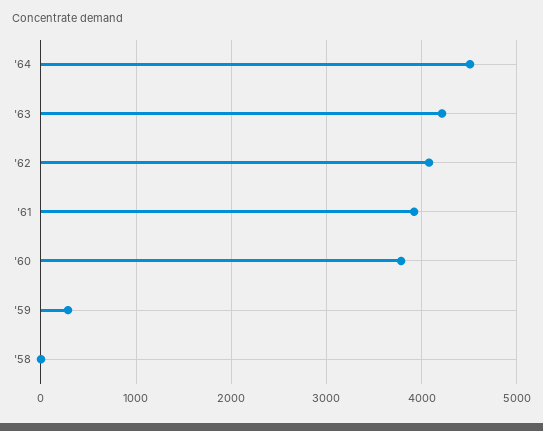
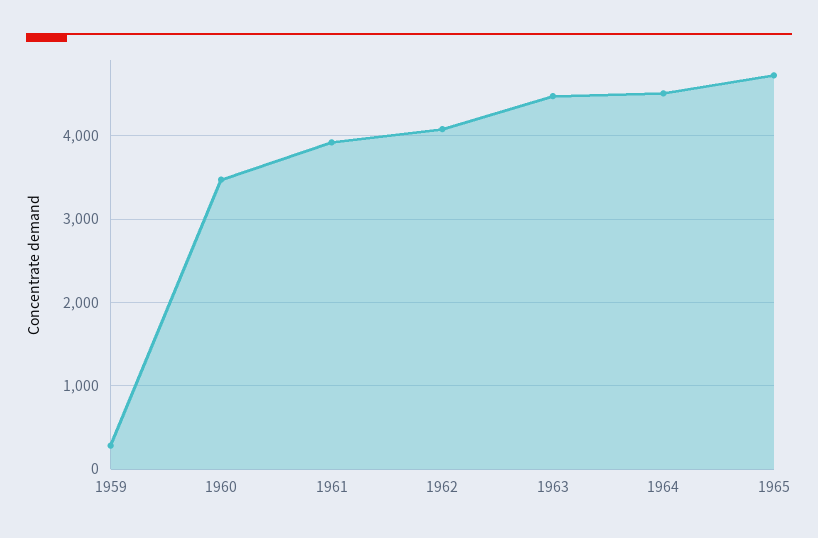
'63: 4200 -> 4500
'60: 3800 -> 3500
'58: 0 -> none
1965: none -> 4700

